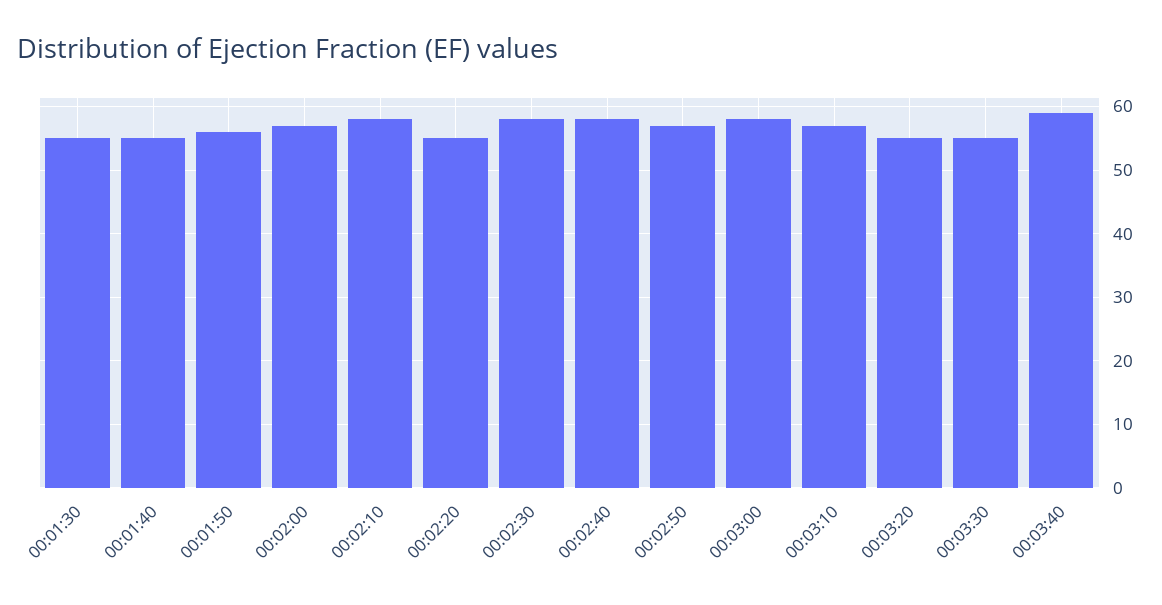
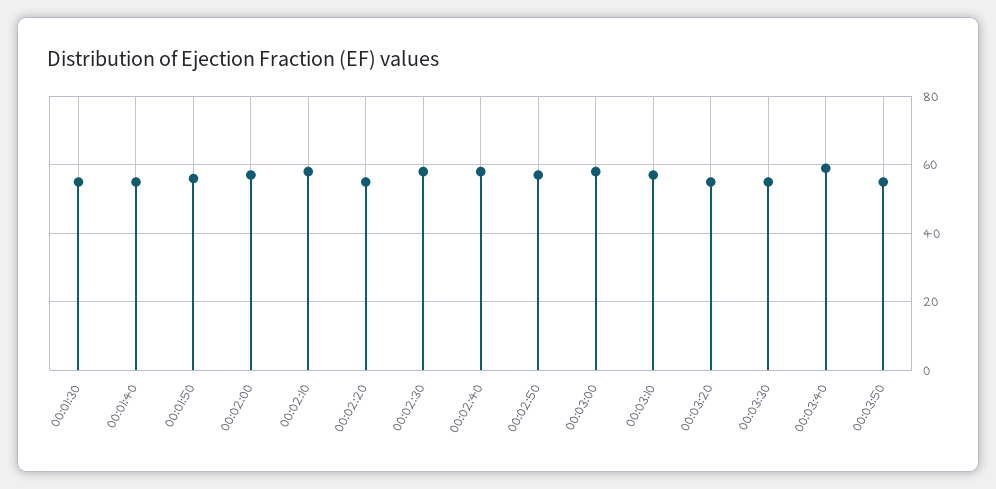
00:03:50: none -> 55

